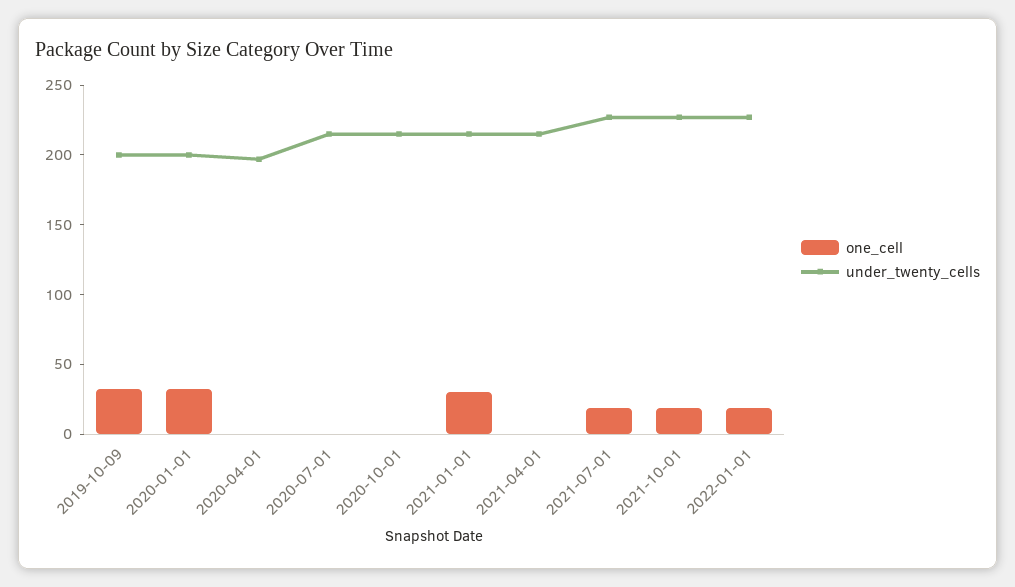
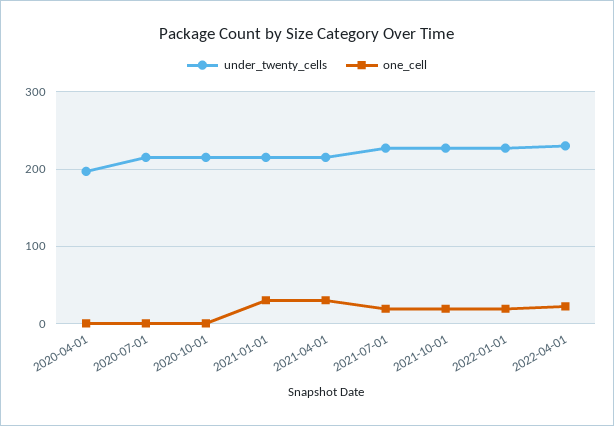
one_cell, 2019-10-09: 30 -> none
under_twenty_cells, 2019-10-09: 200 -> none
one_cell, 2020-01-01: 30 -> none
under_twenty_cells, 2020-01-01: 200 -> none
one_cell, 2021-04-01: 0 -> 30
under_twenty_cells, 2022-04-01: none -> 230
one_cell, 2022-04-01: none -> 20

